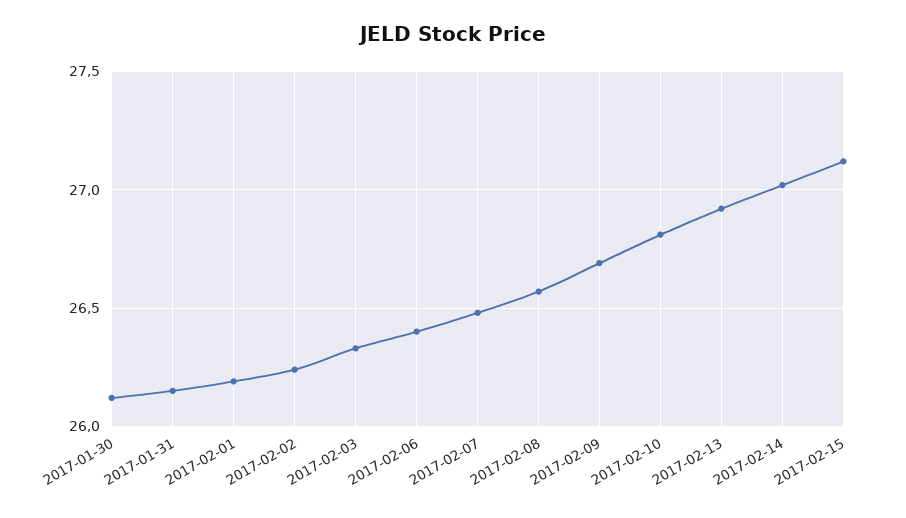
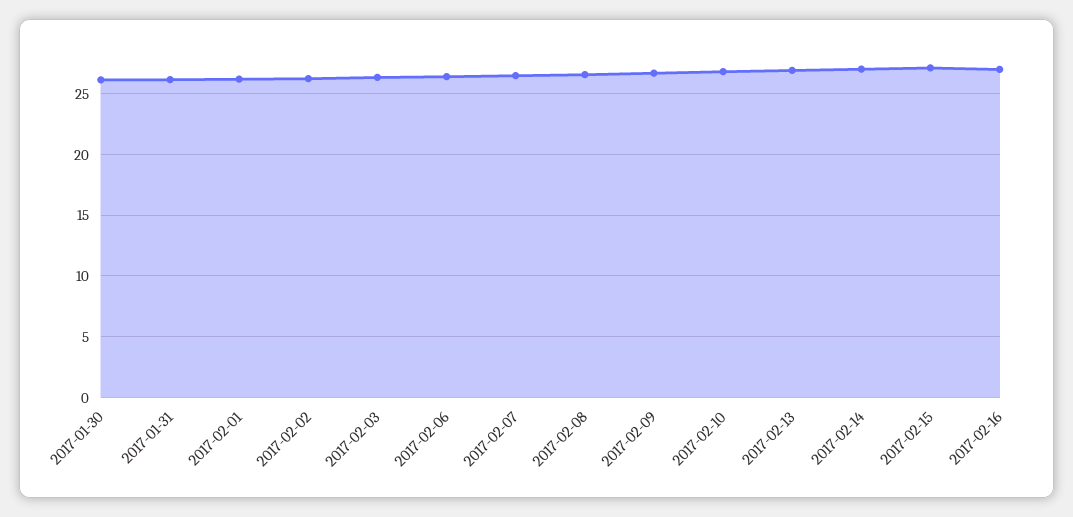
2017-02-16: none -> 27

